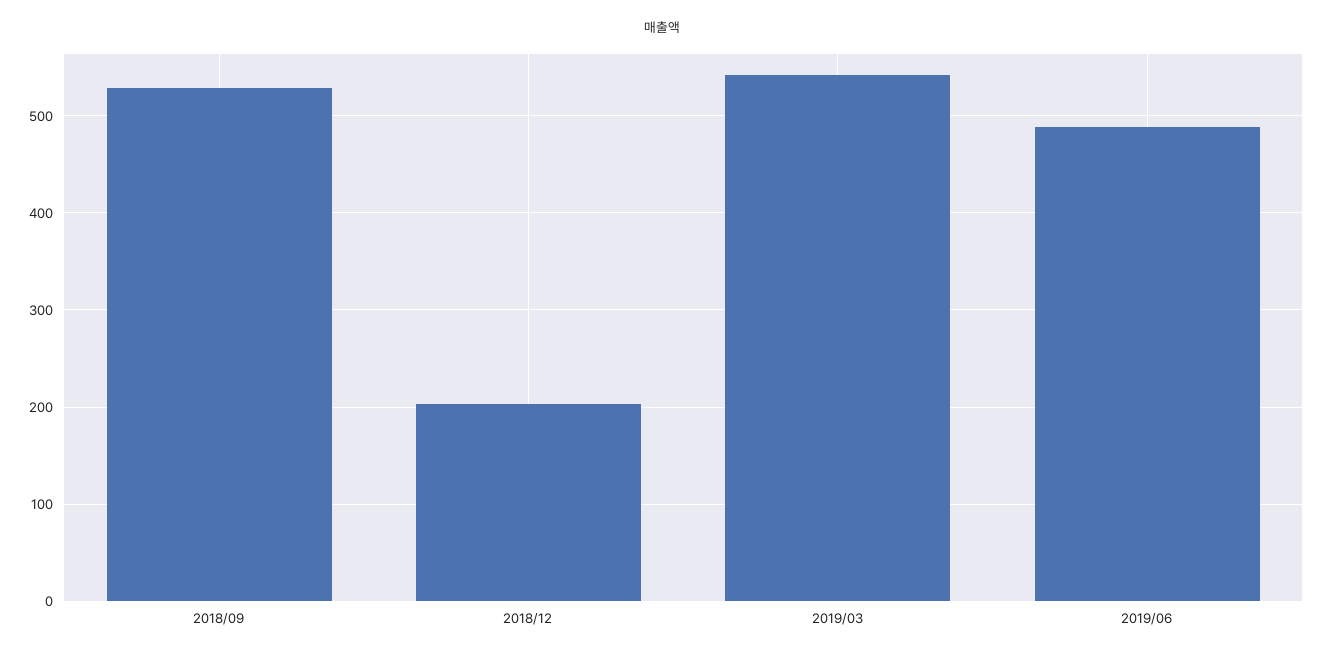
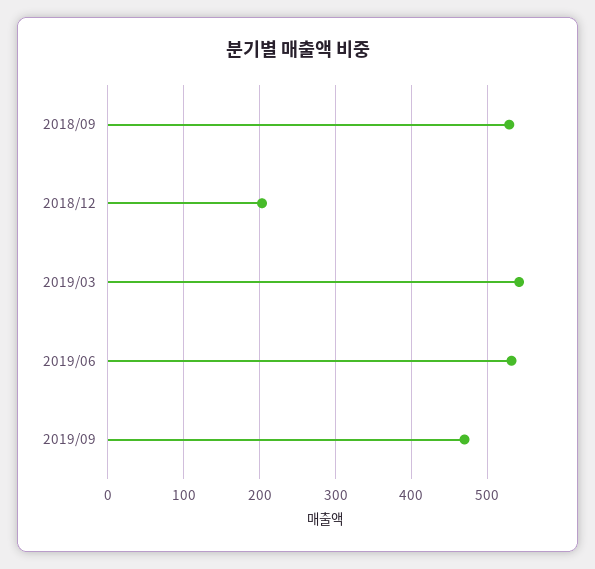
2019/06: 490 -> 530
2019/09: none -> 470

